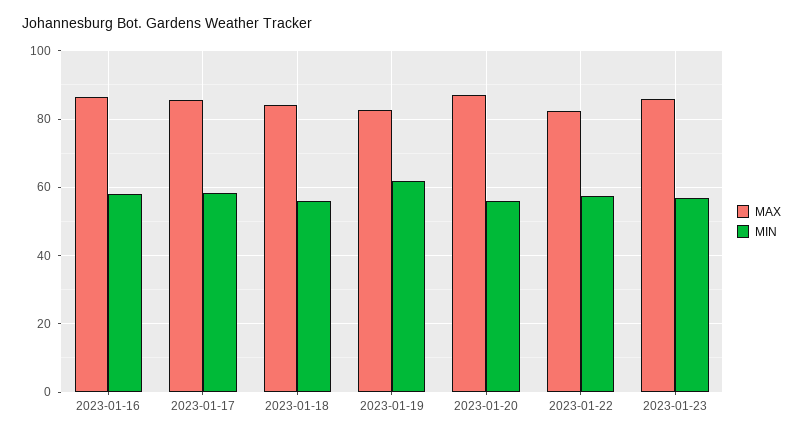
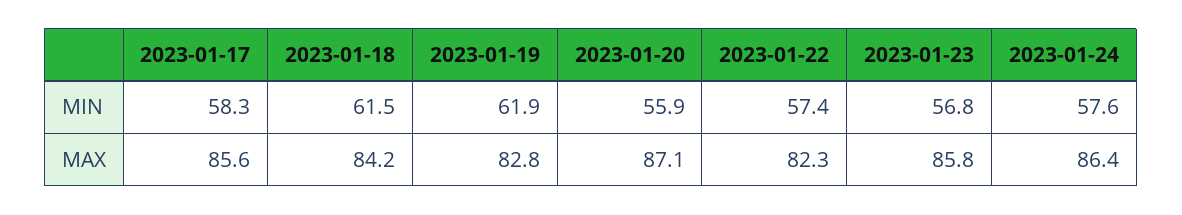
MAX, 2023-01-16: 86 -> none
MIN, 2023-01-16: 58 -> none
MIN, 2023-01-18: 56 -> 61.5
MIN, 2023-01-24: none -> 57.6
MAX, 2023-01-24: none -> 86.4

